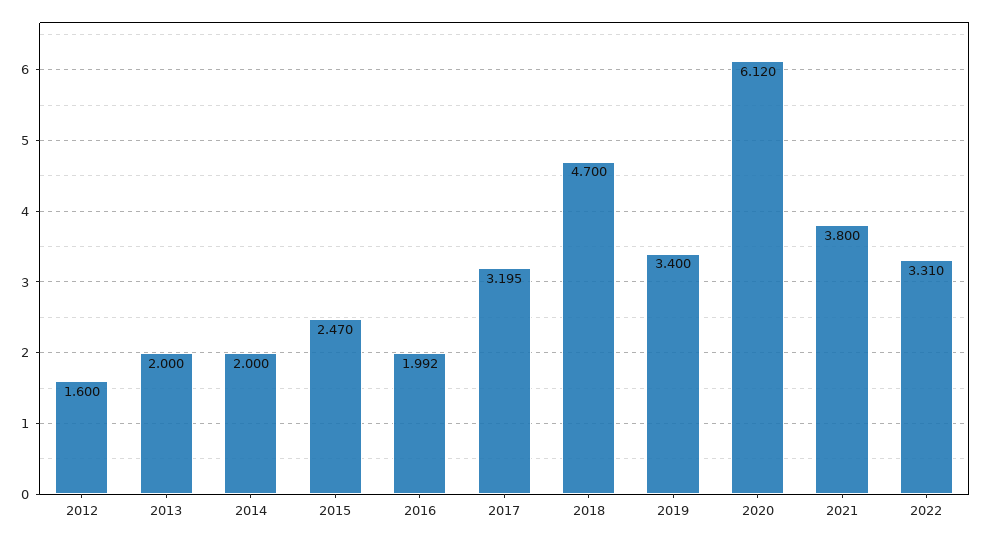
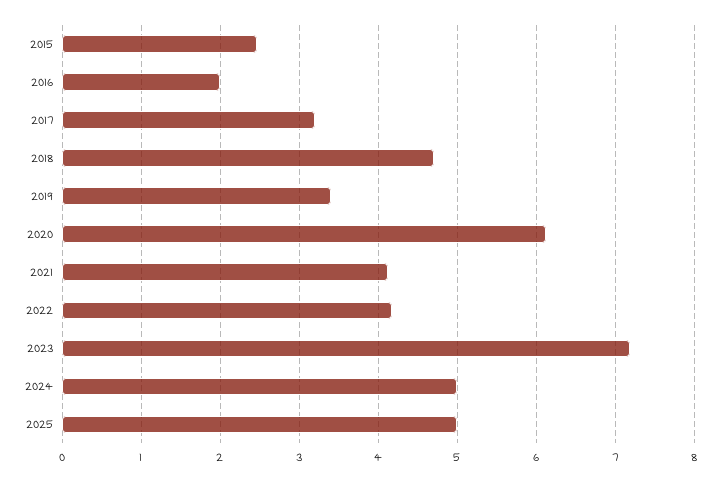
2012: 1.6 -> none
2013: 2 -> none
2014: 2 -> none
2021: 3.8 -> 4.1
2022: 3.31 -> 4.2
2023: none -> 7.2
2024: none -> 5
2025: none -> 5

